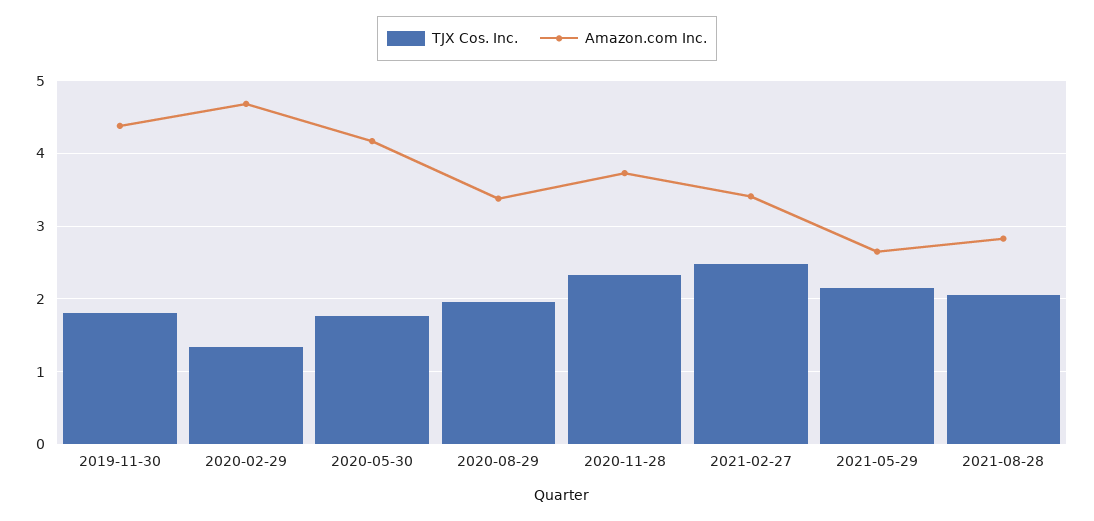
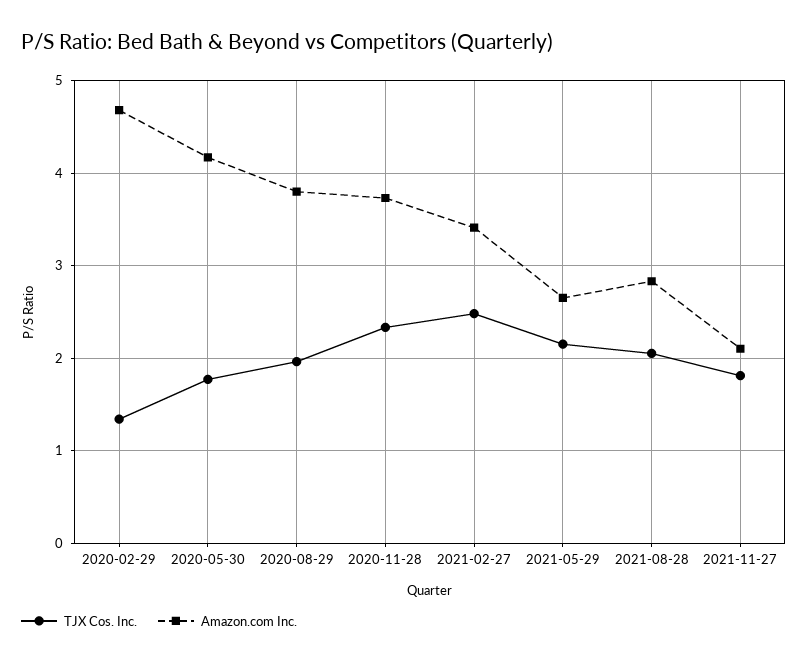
TJX Cos. Inc., 2019-11-30: 1.8 -> none
Amazon.com Inc., 2019-11-30: 4.4 -> none
Amazon.com Inc., 2020-08-29: 3.4 -> 3.8
TJX Cos. Inc., 2021-11-27: none -> 1.8
Amazon.com Inc., 2021-11-27: none -> 2.1

